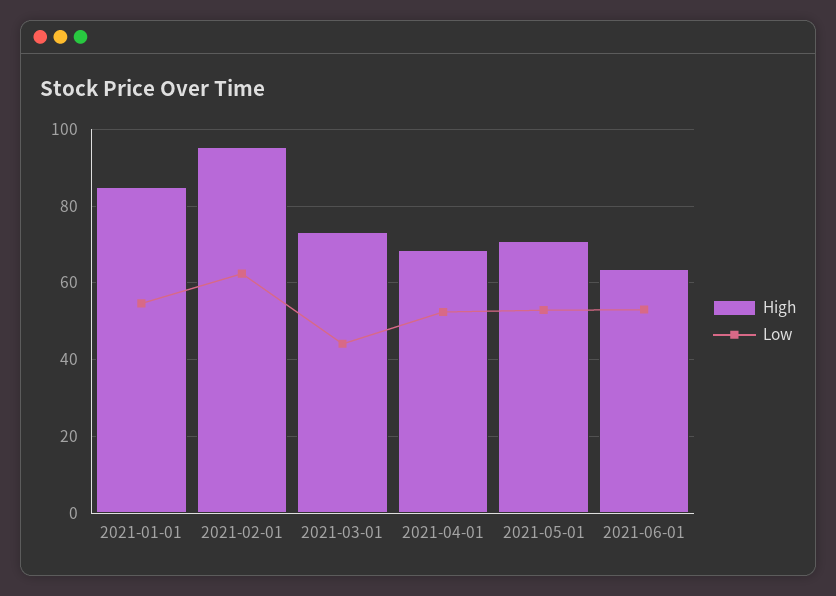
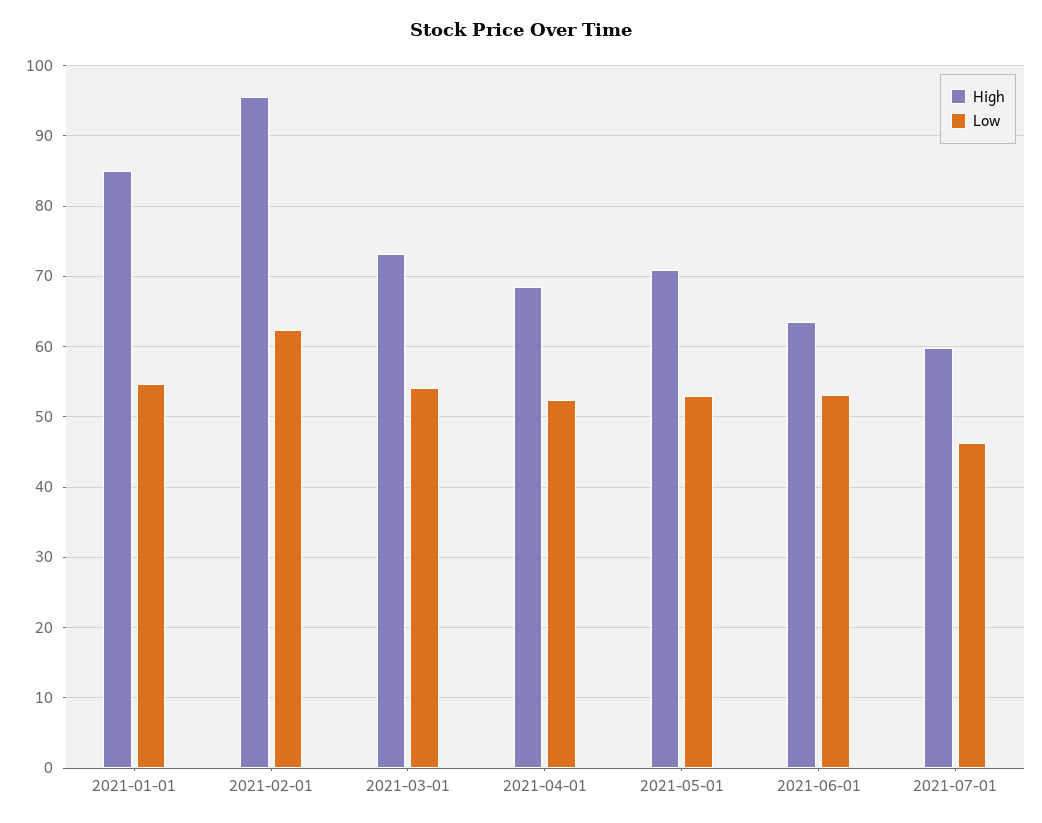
Low, 2021-03-01: 44 -> 54
High, 2021-07-01: none -> 60
Low, 2021-07-01: none -> 46

